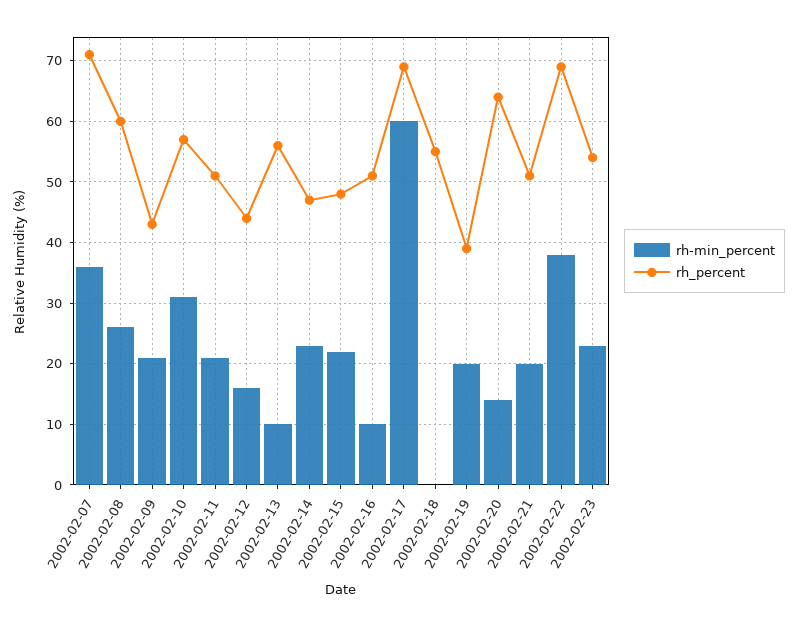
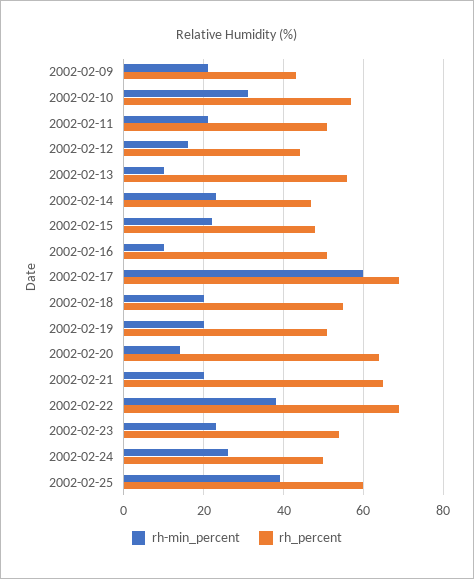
rh-min_percent, 2002-02-07: 36 -> none
rh_percent, 2002-02-07: 71 -> none
rh-min_percent, 2002-02-08: 26 -> none
rh_percent, 2002-02-08: 60 -> none
rh-min_percent, 2002-02-18: 0 -> 20
rh_percent, 2002-02-19: 39 -> 50
rh_percent, 2002-02-21: 51 -> 65
rh-min_percent, 2002-02-24: none -> 25
rh_percent, 2002-02-24: none -> 50
rh-min_percent, 2002-02-25: none -> 40
rh_percent, 2002-02-25: none -> 60

